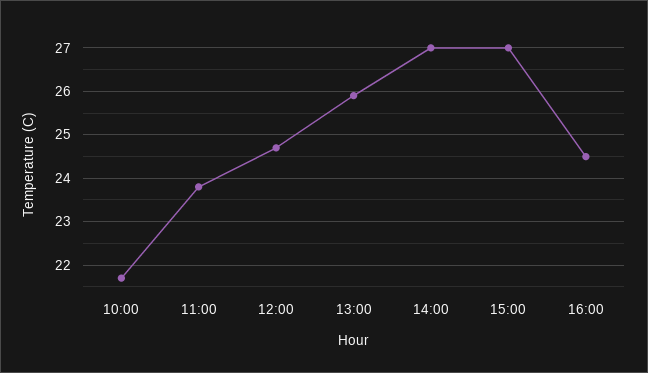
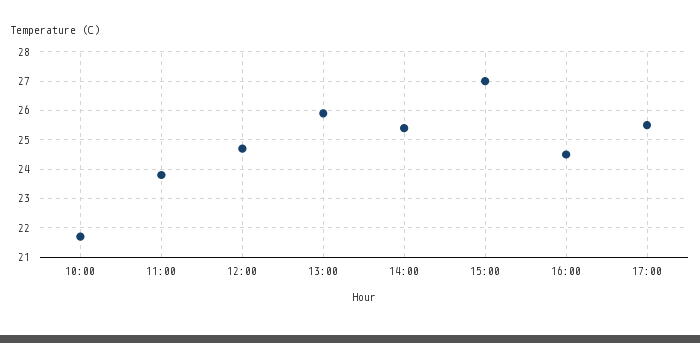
14:00: 27 -> 25.5
17:00: none -> 25.5

